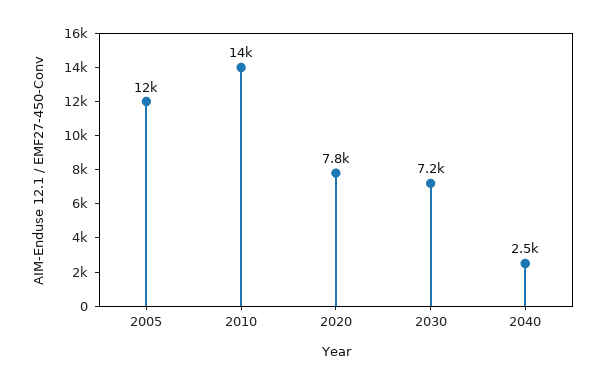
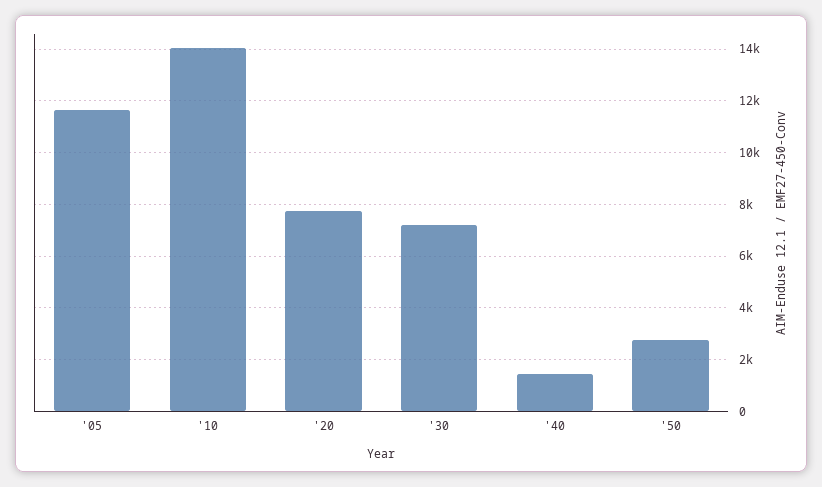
2040: 2500 -> 1500
'50: none -> 2750

